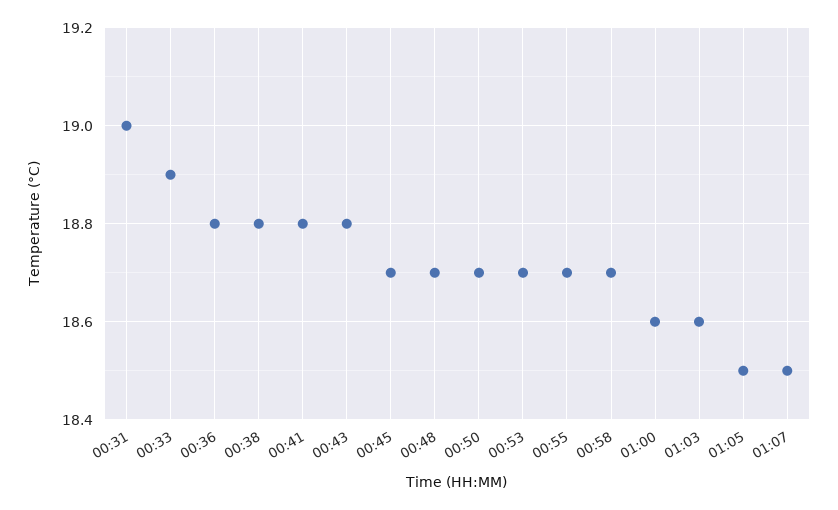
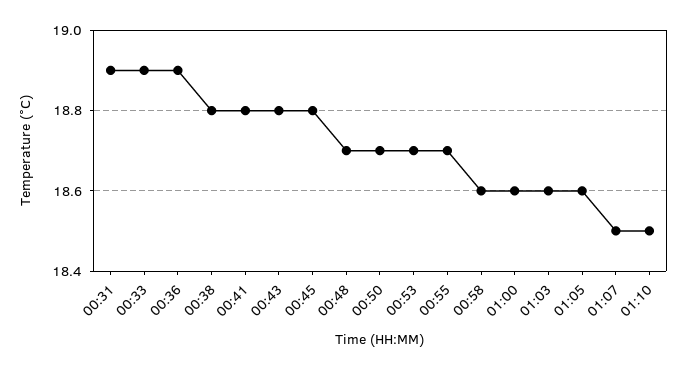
00:31: 19 -> 18.9
00:36: 18.8 -> 18.9
00:45: 18.7 -> 18.8
00:58: 18.7 -> 18.6
01:05: 18.5 -> 18.6
01:10: none -> 18.5

